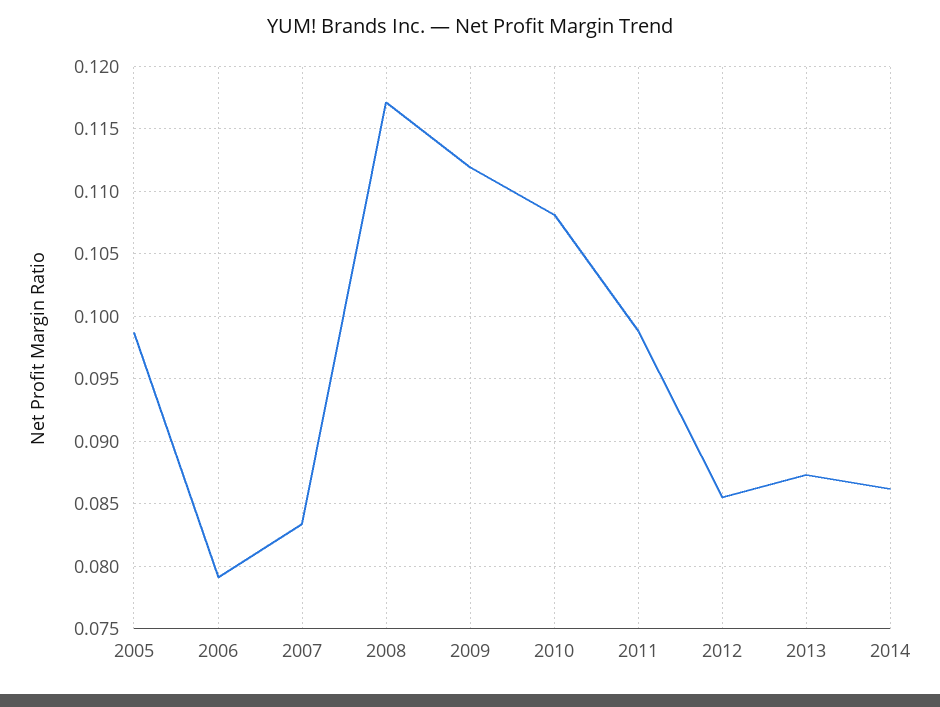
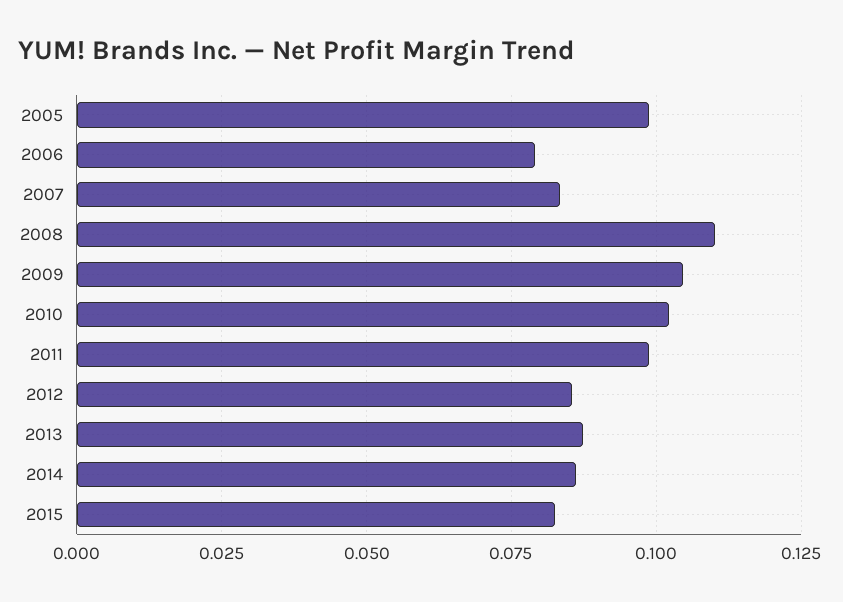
2008: 0.117 -> 0.11
2009: 0.112 -> 0.105
2010: 0.108 -> 0.1025
2015: none -> 0.0825

